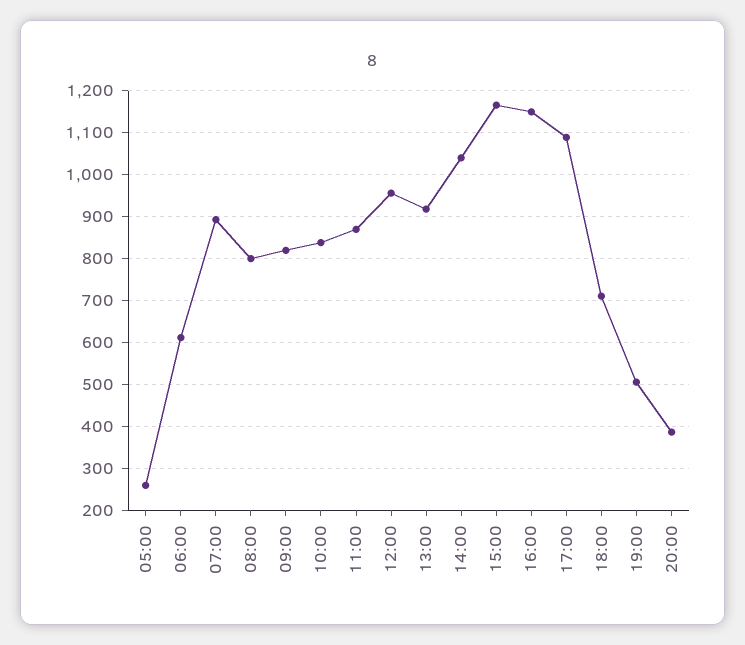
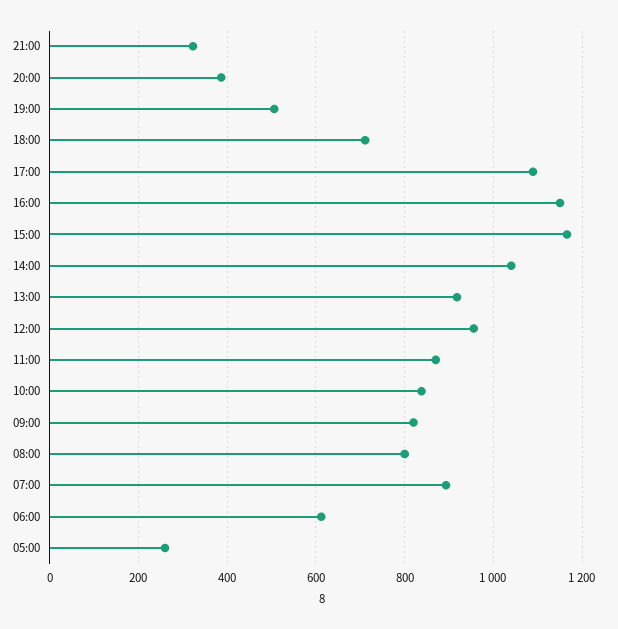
21:00: none -> 320

